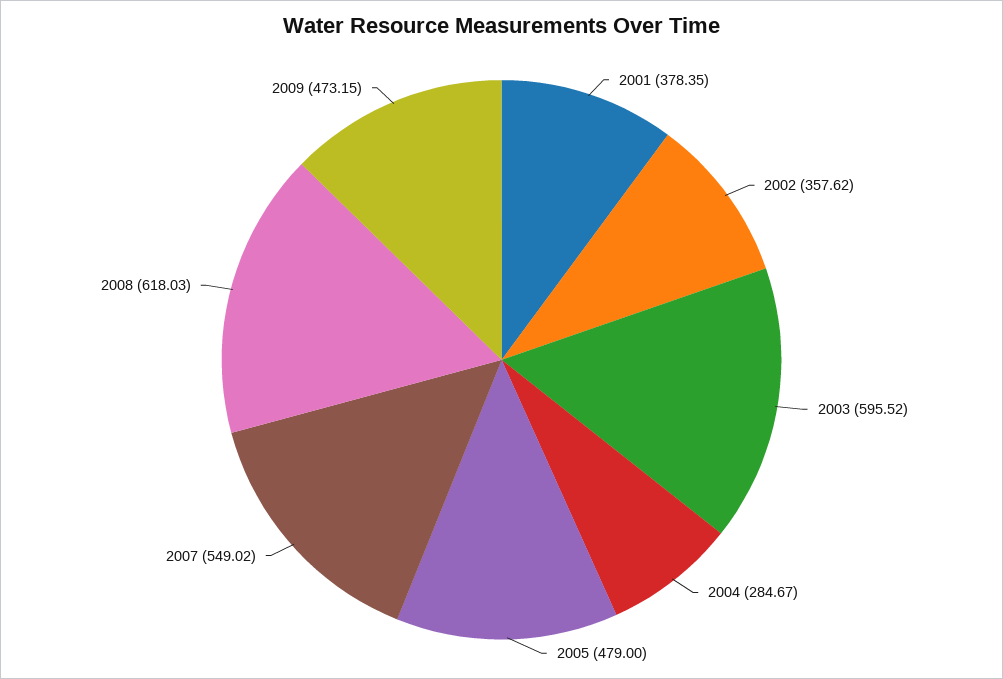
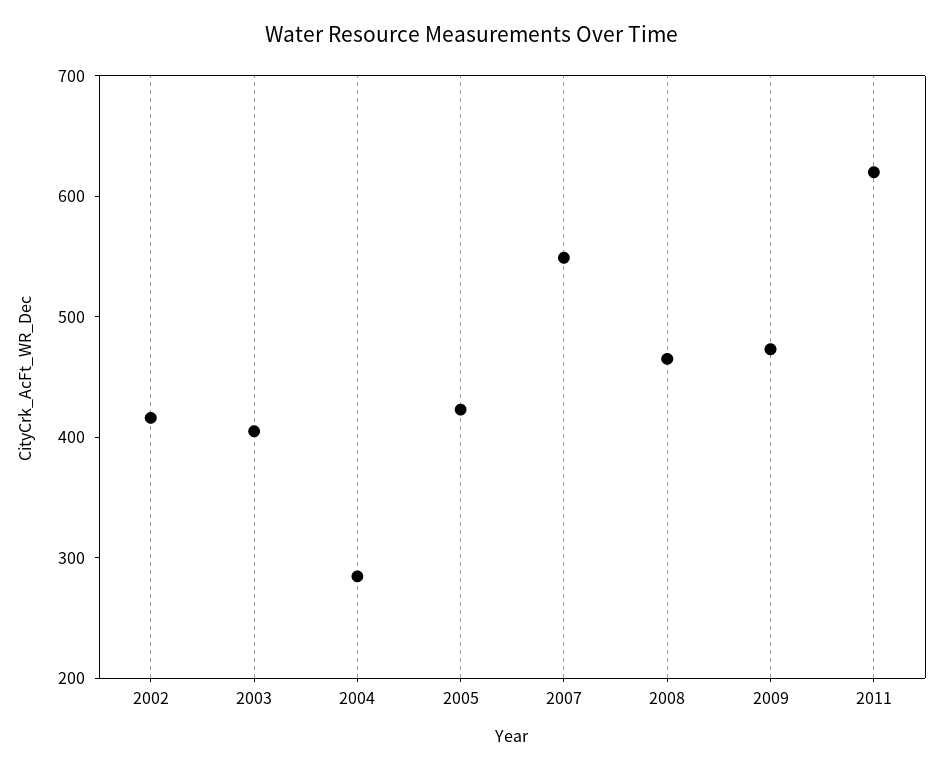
2001: 378.35 -> none
2002: 357.62 -> 420
2003: 595.52 -> 400
2005: 479 -> 420
2008: 618.03 -> 460
2011: none -> 620

